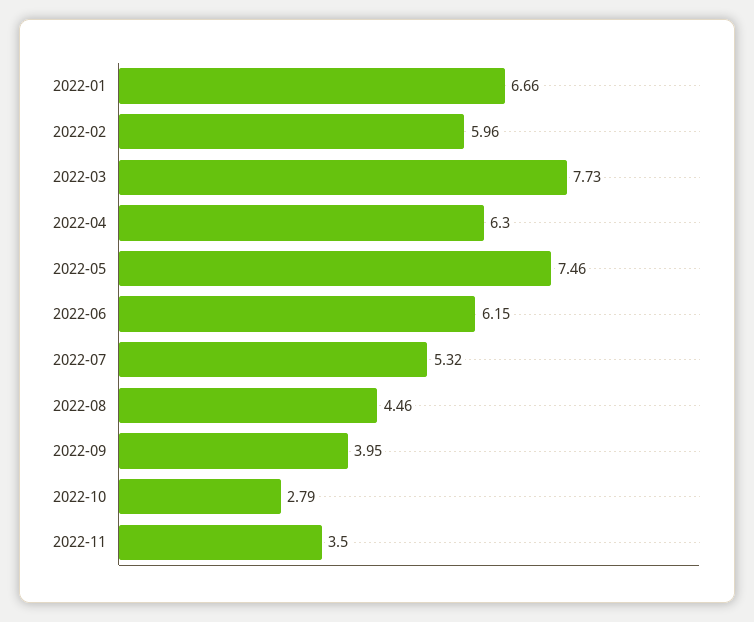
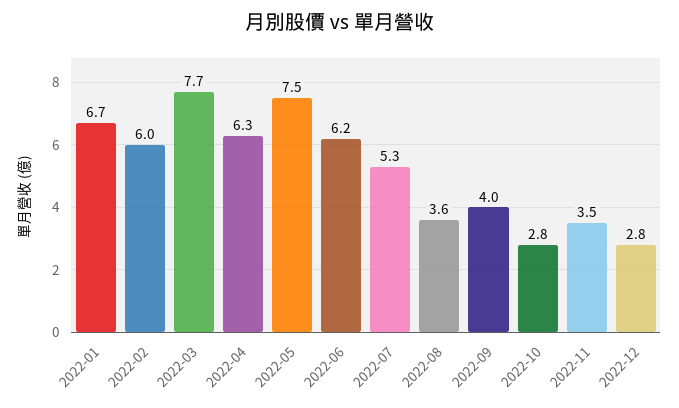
2022-08: 4.46 -> 3.6
2022-12: none -> 2.8

